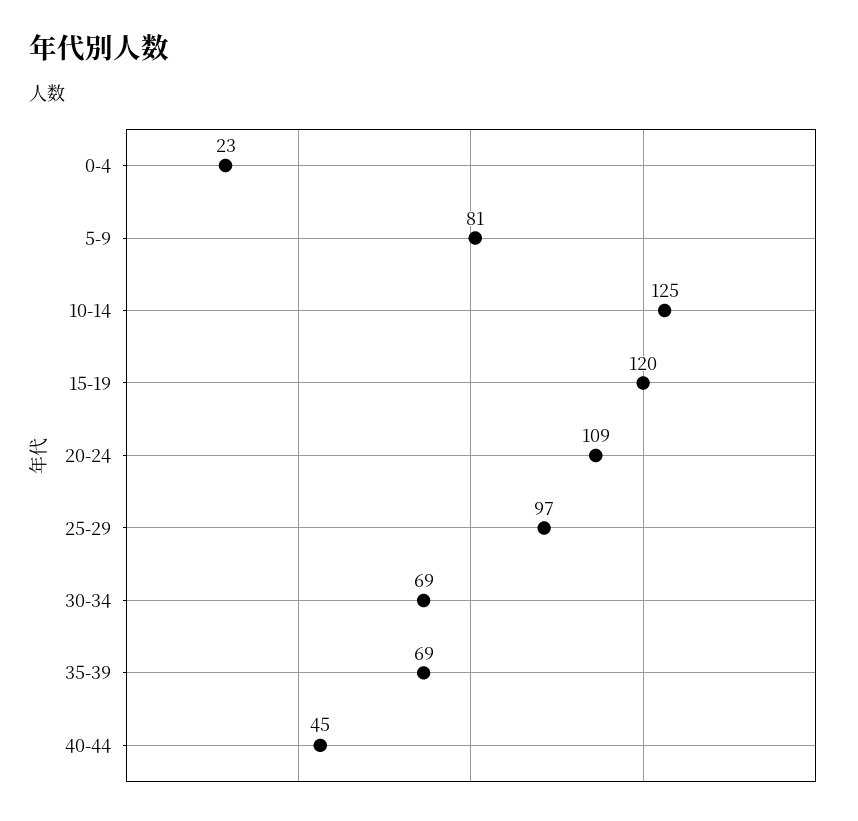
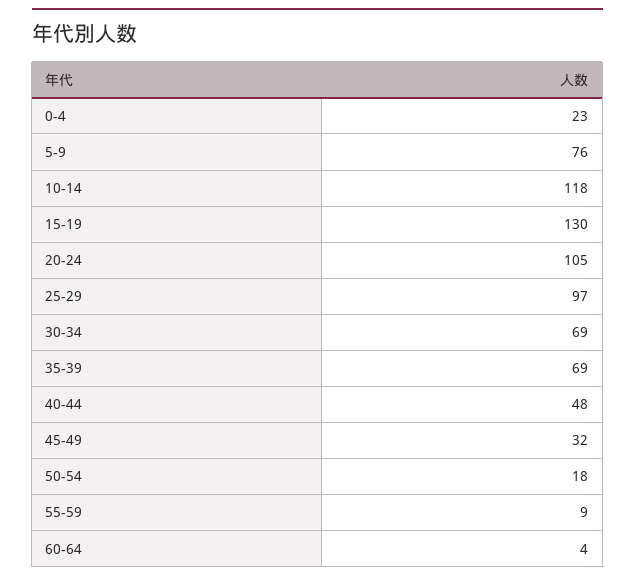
5-9: 81 -> 76
10-14: 125 -> 118
15-19: 120 -> 130
20-24: 109 -> 105
40-44: 45 -> 48
45-49: none -> 32
50-54: none -> 18
55-59: none -> 9
60-64: none -> 4

